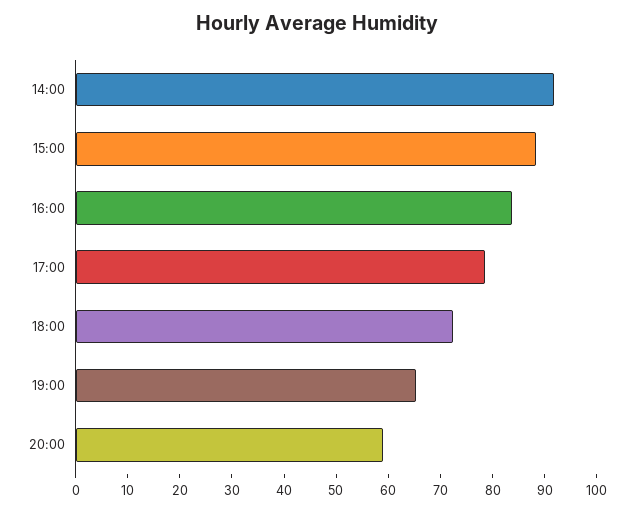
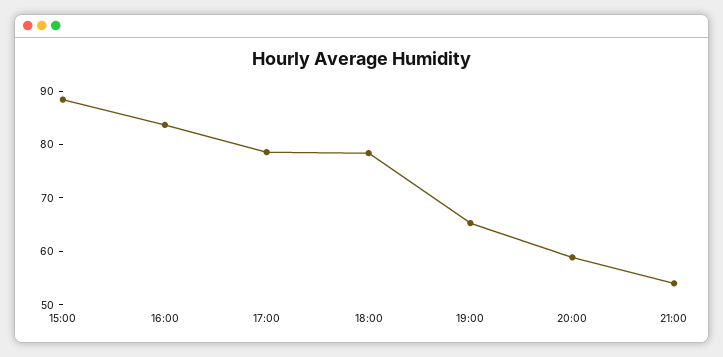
14:00: 92 -> none
18:00: 72 -> 78
21:00: none -> 54

